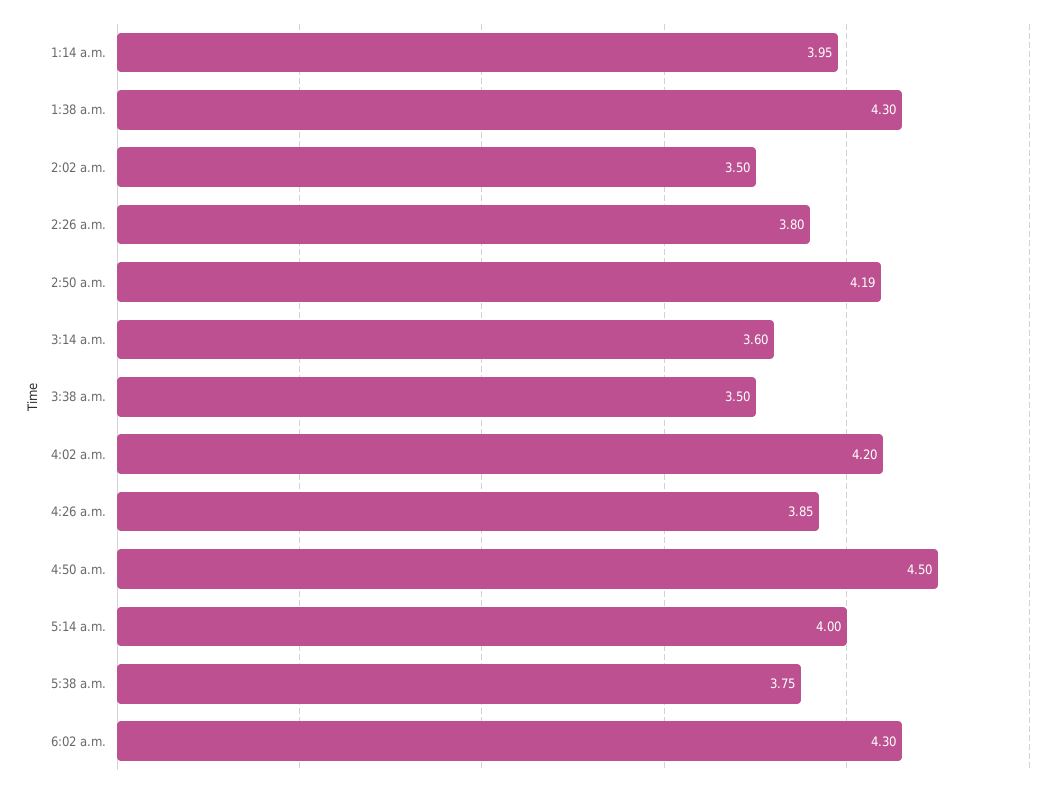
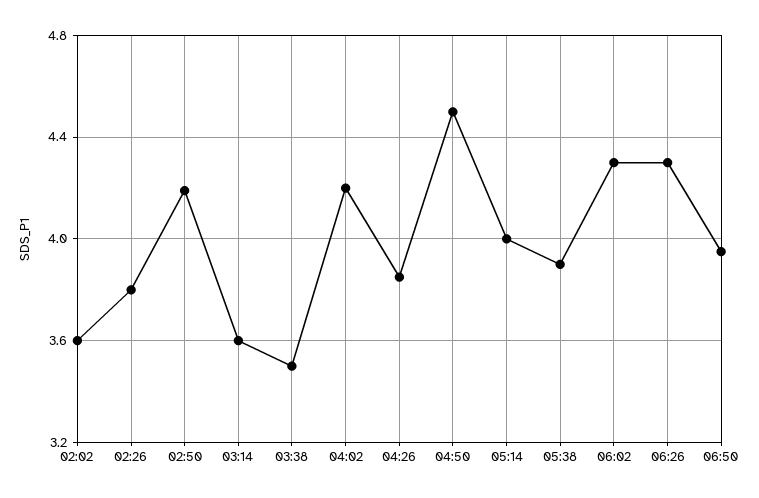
1:14 a.m.: 3.95 -> none
1:38 a.m.: 4.3 -> none
2:02 a.m.: 3.5 -> 3.6
5:38 a.m.: 3.75 -> 3.9
06:26: none -> 4.3
06:50: none -> 3.95

